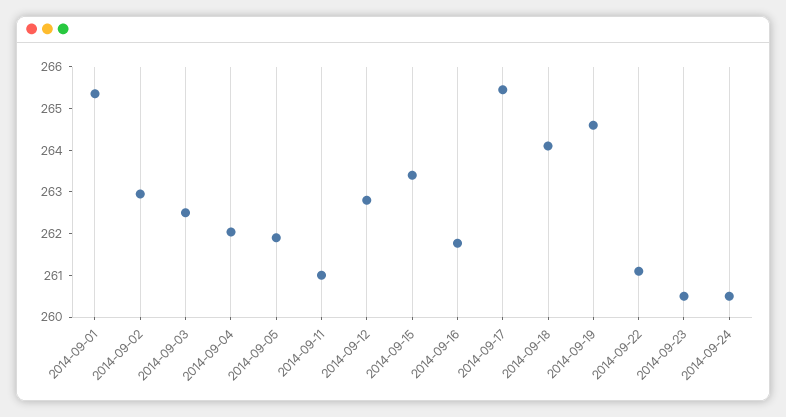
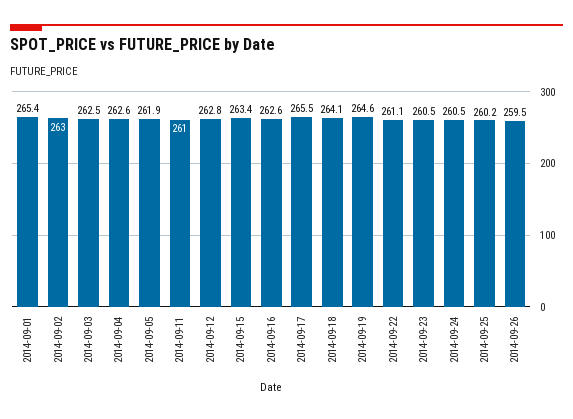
2014-09-04: 262 -> 262.6
2014-09-16: 261.8 -> 262.6
2014-09-25: none -> 260.2
2014-09-26: none -> 259.5

